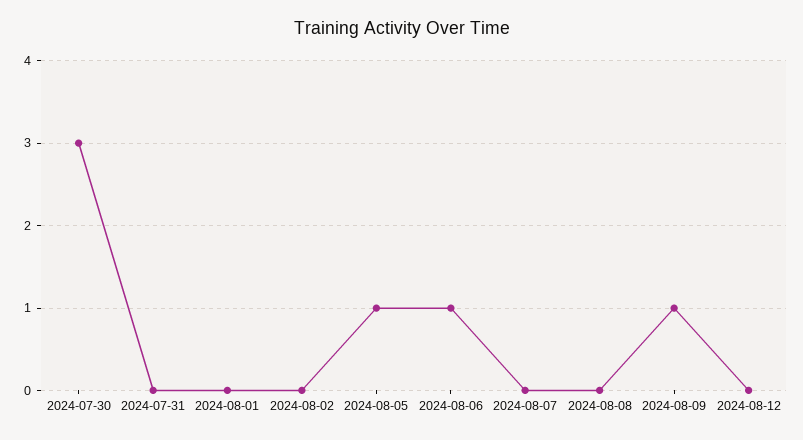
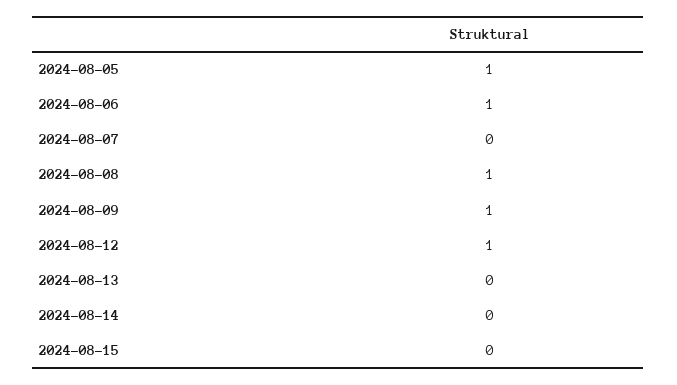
2024-07-30: 3 -> none
2024-07-31: 0 -> none
2024-08-01: 0 -> none
2024-08-02: 0 -> none
2024-08-08: 0 -> 1
2024-08-12: 0 -> 1
2024-08-13: none -> 0
2024-08-14: none -> 0
2024-08-15: none -> 0

